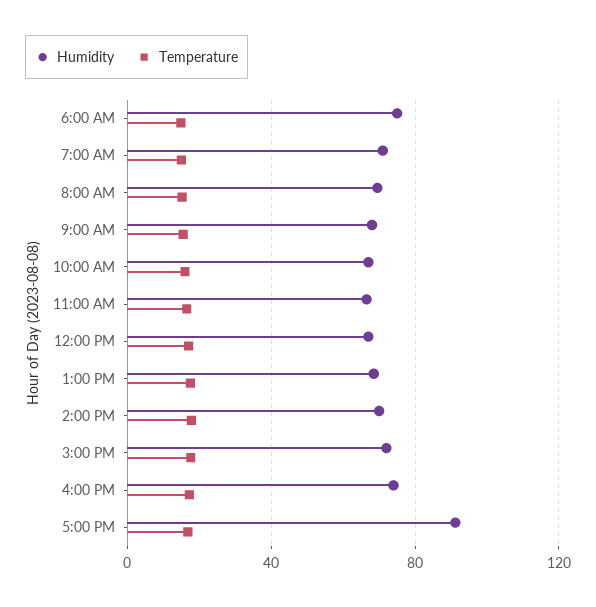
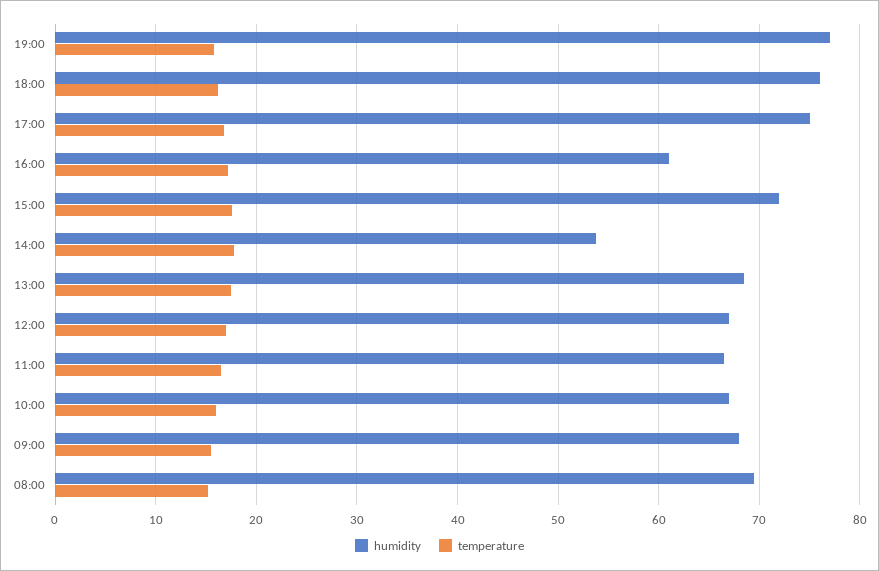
Humidity, 6:00 AM: 75 -> none
Temperature, 6:00 AM: 15 -> none
Humidity, 7:00 AM: 70 -> none
Temperature, 7:00 AM: 15 -> none
Humidity, 2:00 PM: 70 -> 54
Humidity, 4:00 PM: 75 -> 61
Humidity, 5:00 PM: 90 -> 75
Humidity, 19:00: none -> 77
Temperature, 19:00: none -> 16
Humidity, 18:00: none -> 76
Temperature, 18:00: none -> 16

